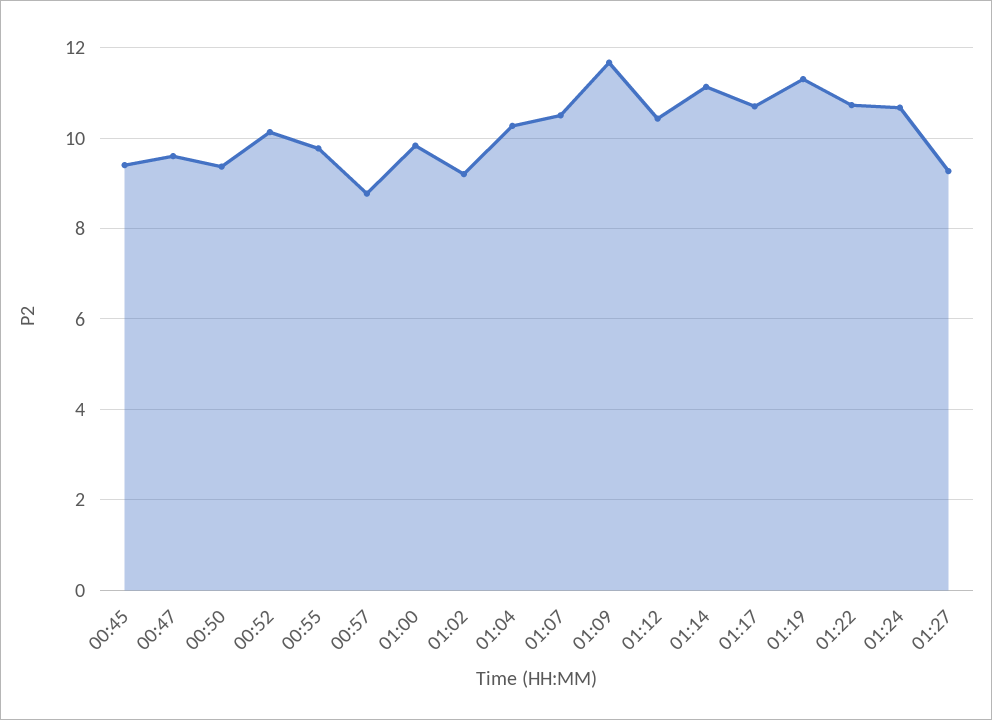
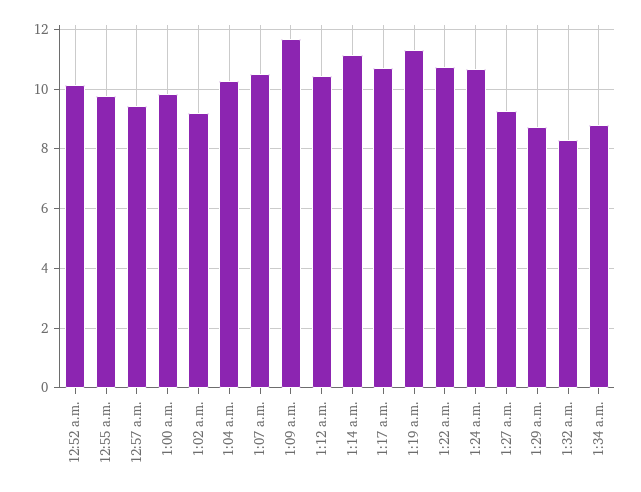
00:45: 9.4 -> none
00:47: 9.6 -> none
00:50: 9.4 -> none
00:57: 8.8 -> 9.5
1:29 a.m.: none -> 8.75
1:32 a.m.: none -> 8.25
1:34 a.m.: none -> 8.75

